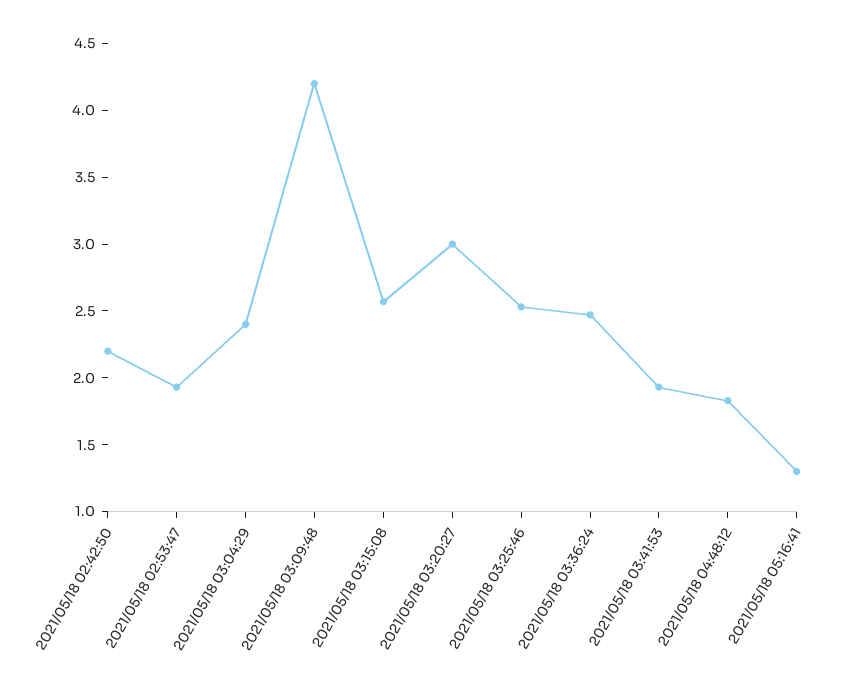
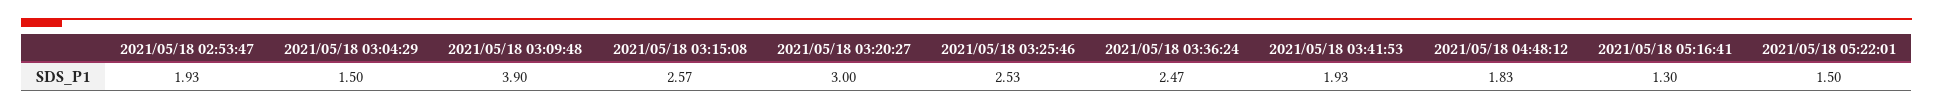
2021/05/18 02:42:50: 2.2 -> none
2021/05/18 03:04:29: 2.4 -> 1.5
2021/05/18 03:09:48: 4.2 -> 3.9
2021/05/18 05:22:01: none -> 1.5

